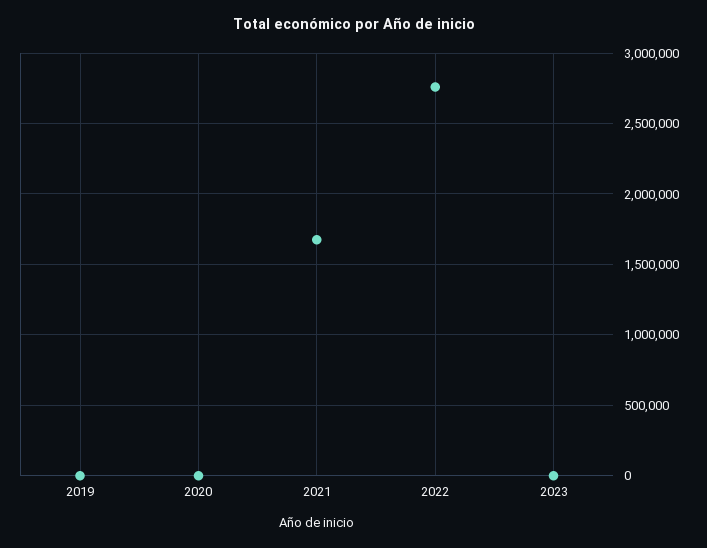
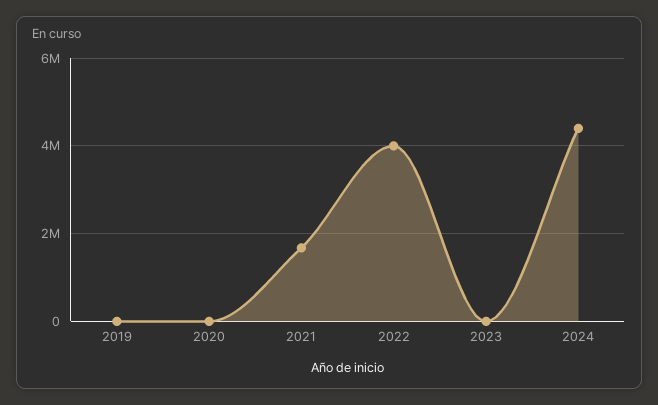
2022: 2750000 -> 4000000
2024: none -> 4400000

